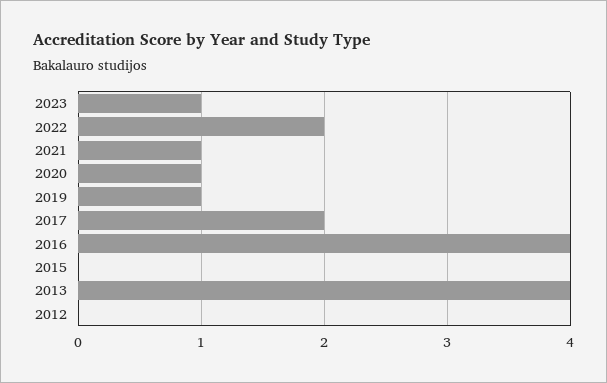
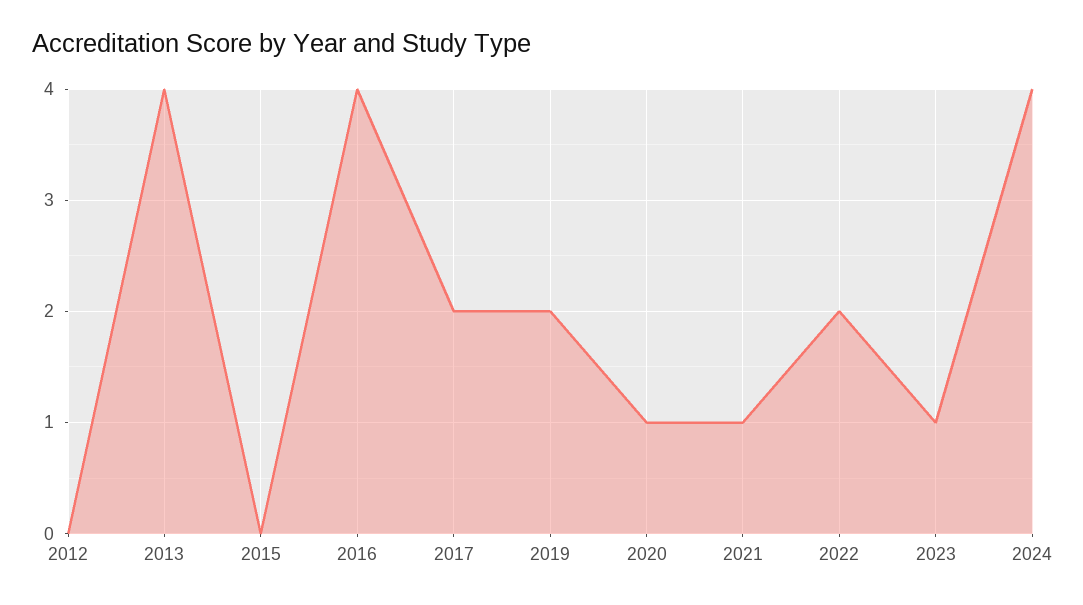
2019: 1 -> 2
2024: none -> 4

